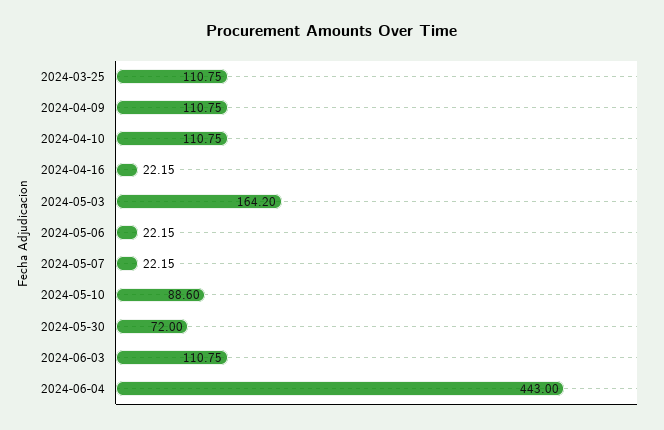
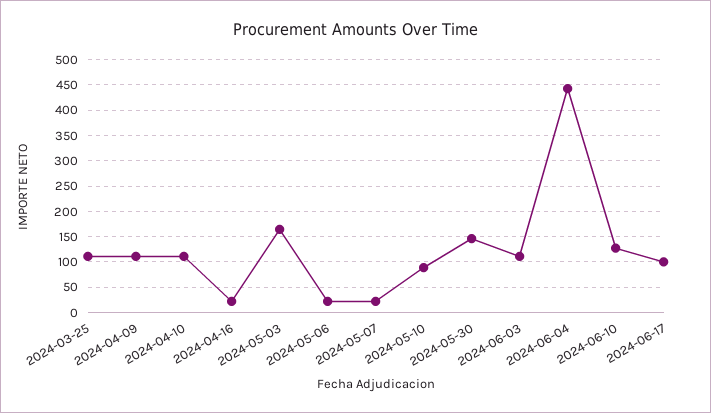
2024-05-30: 72 -> 150
2024-06-10: none -> 125
2024-06-17: none -> 100

